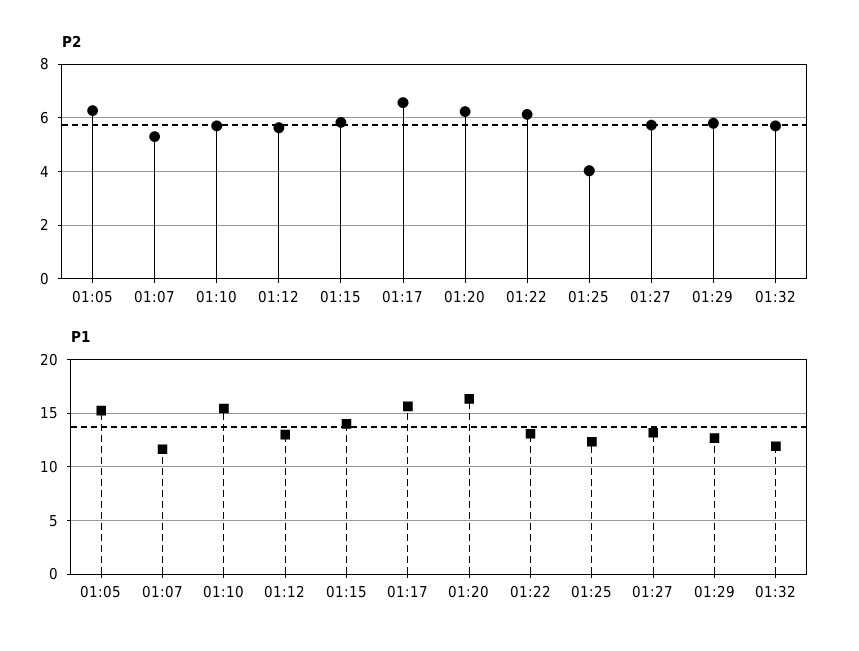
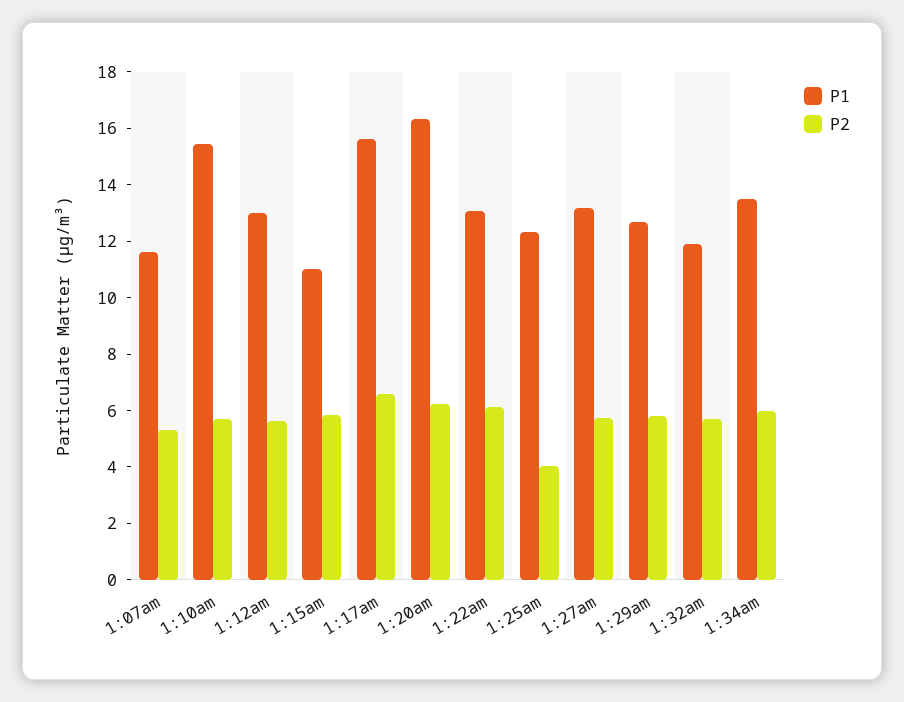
P2, 01:05: 6.25 -> none
P1, 01:05: 15 -> none
P1, 01:15: 14 -> 11
P1, 1:34am: none -> 13.5
P2, 1:34am: none -> 6

